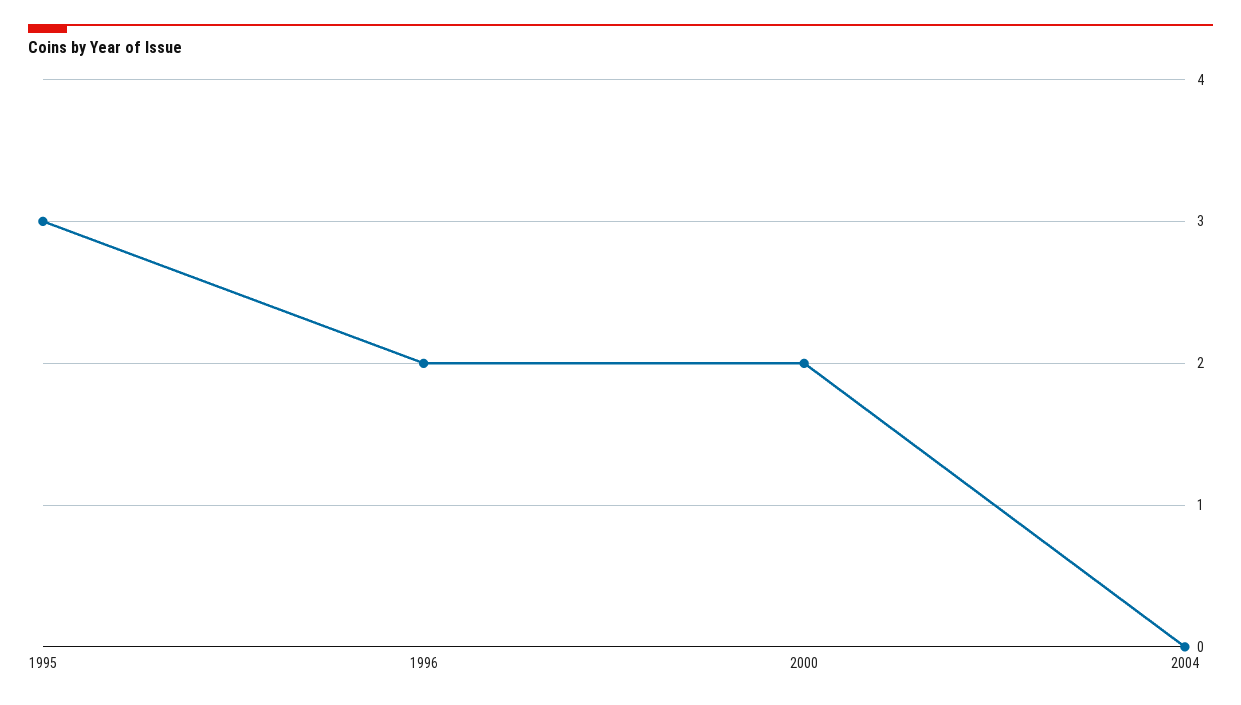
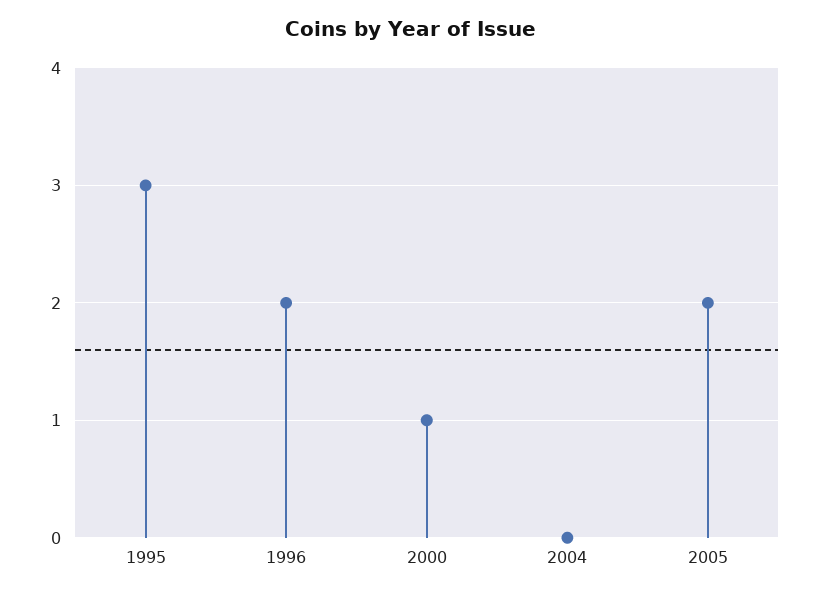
2000: 2 -> 1
2005: none -> 2

